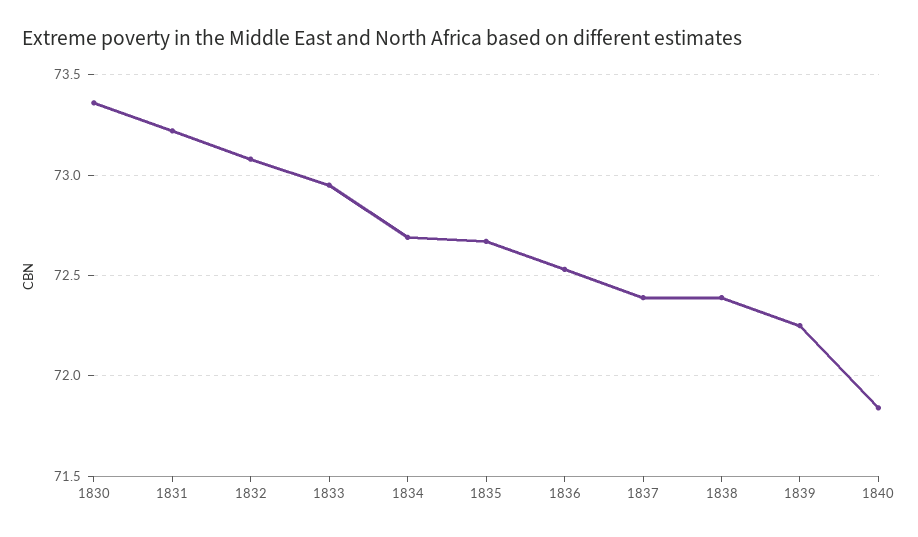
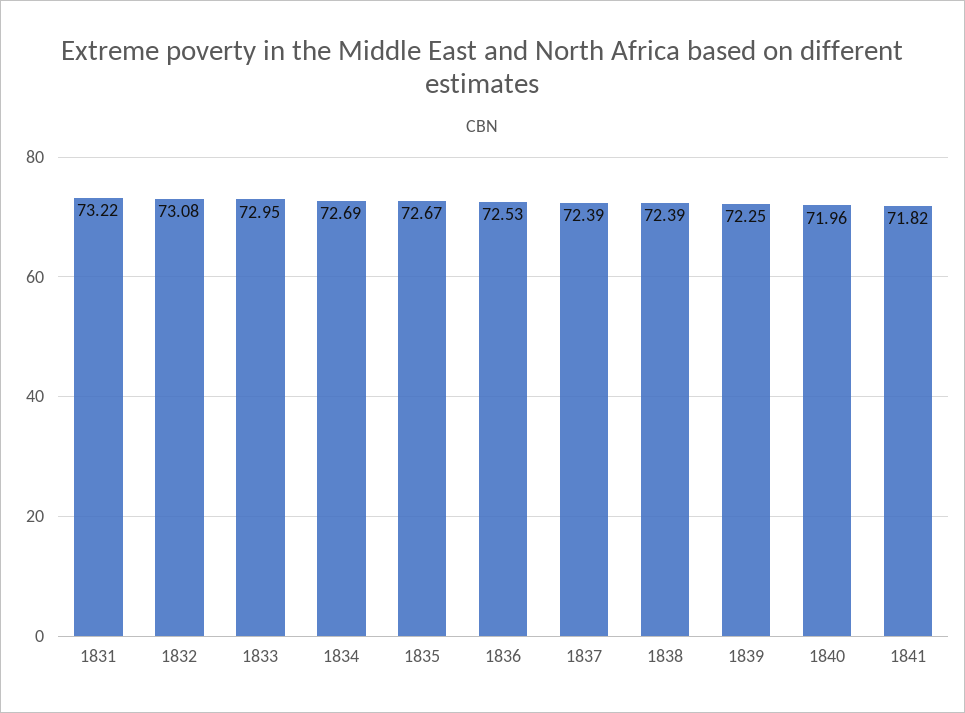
1830: 73.35 -> none
1840: 71.85 -> 71.96
1841: none -> 71.82

